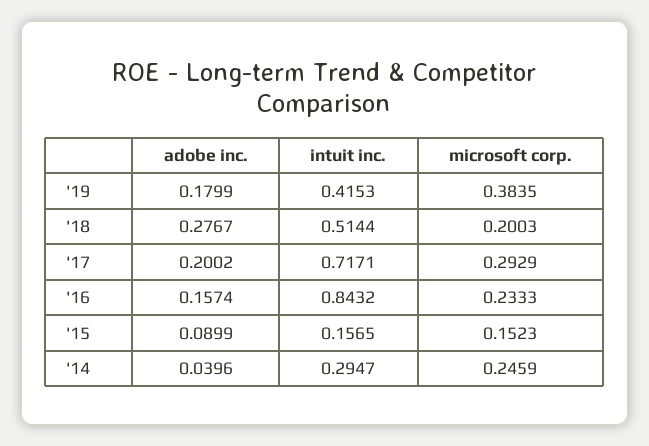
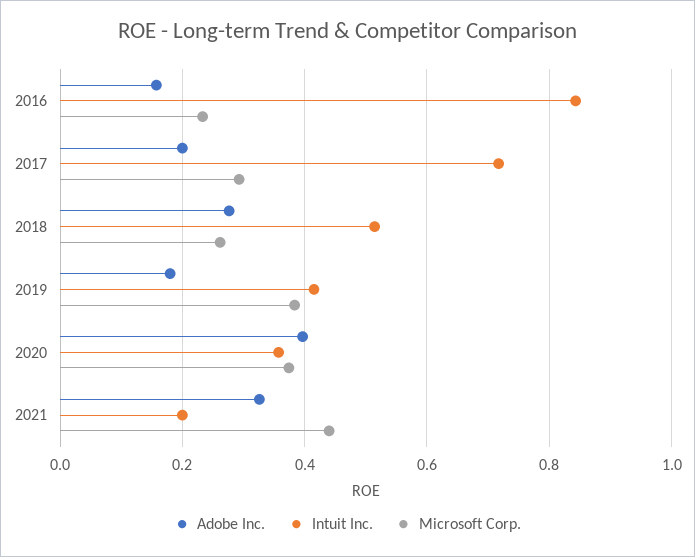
microsoft corp., '18: 0.2003 -> 0.26
adobe inc., '15: 0.0899 -> none
intuit inc., '15: 0.1565 -> none
microsoft corp., '15: 0.1523 -> none
adobe inc., '14: 0.0396 -> none
intuit inc., '14: 0.2947 -> none
microsoft corp., '14: 0.2459 -> none
adobe inc., 2020: none -> 0.4
intuit inc., 2020: none -> 0.36
microsoft corp., 2020: none -> 0.38
adobe inc., 2021: none -> 0.32
intuit inc., 2021: none -> 0.2
microsoft corp., 2021: none -> 0.44

